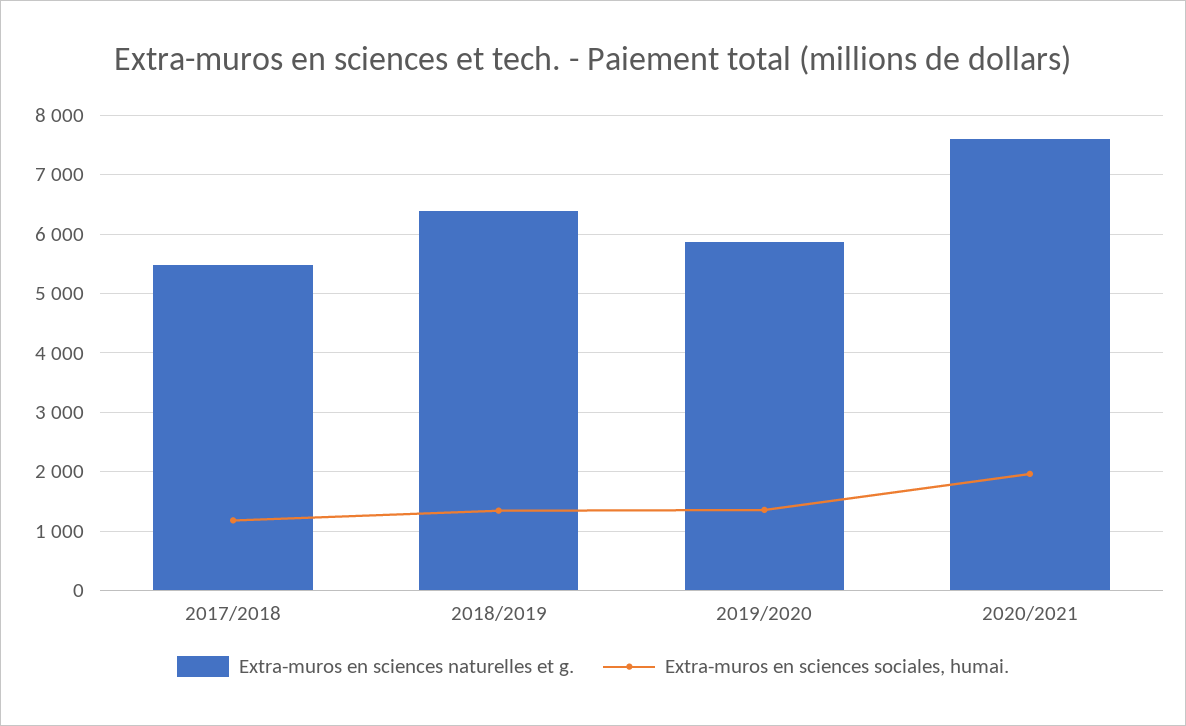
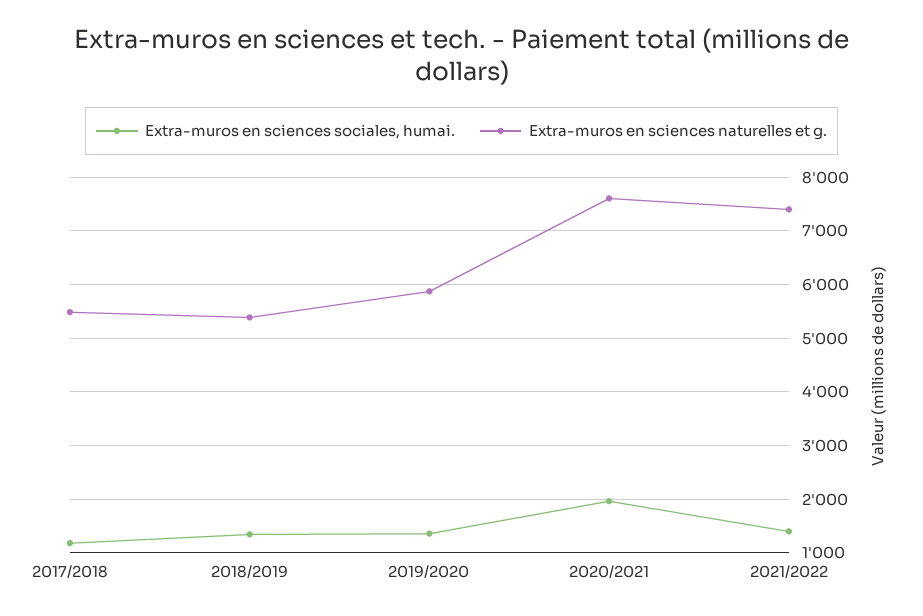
Extra-muros en sciences naturelles et g., 2018/2019: 6400 -> 5400
Extra-muros en sciences sociales, humai., 2021/2022: none -> 1400
Extra-muros en sciences naturelles et g., 2021/2022: none -> 7400

